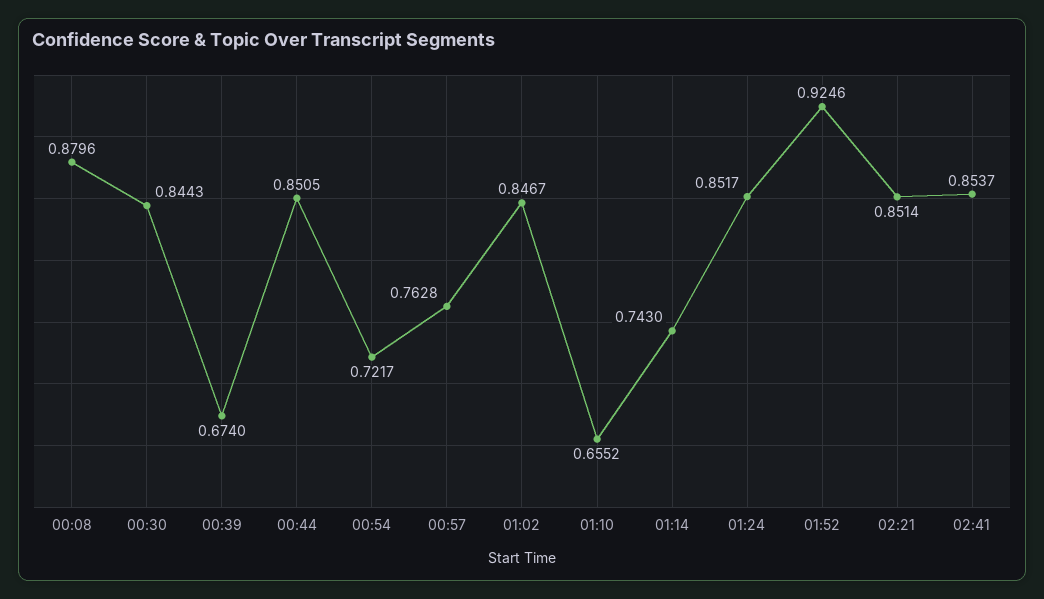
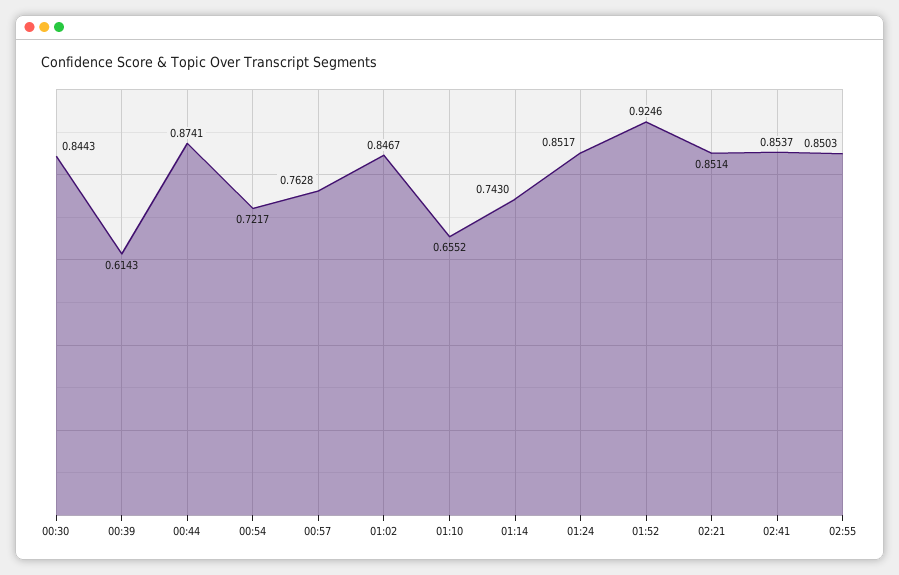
00:08: 0.8796 -> none
00:39: 0.674 -> 0.6143
00:44: 0.8505 -> 0.8741
02:55: none -> 0.8503

